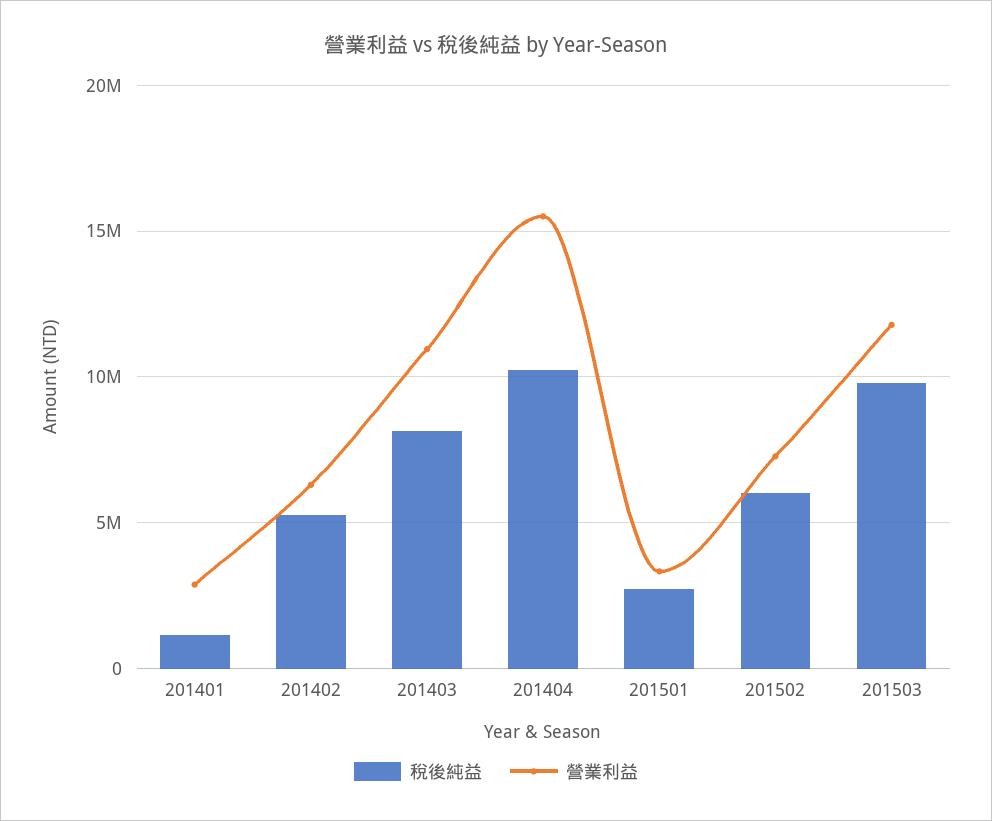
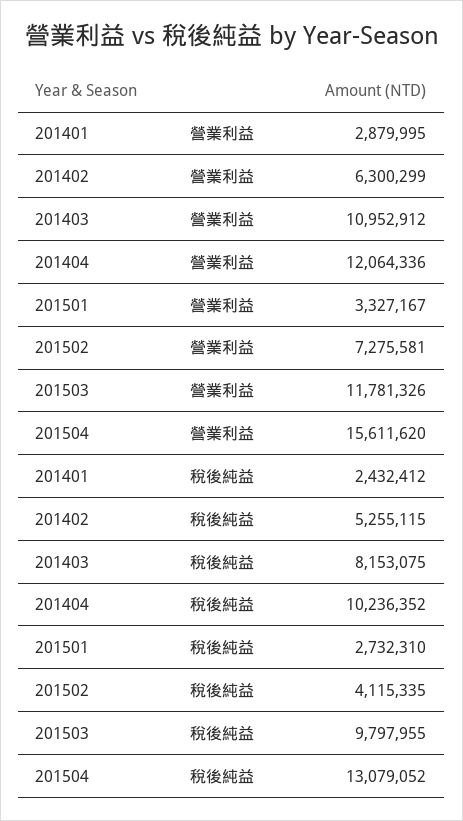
稅後純益, 201401: 1000000 -> 2432412
營業利益, 201404: 15500000 -> 12064336
稅後純益, 201502: 6000000 -> 4115335
營業利益, 201504: none -> 15611620
稅後純益, 201504: none -> 13079052

